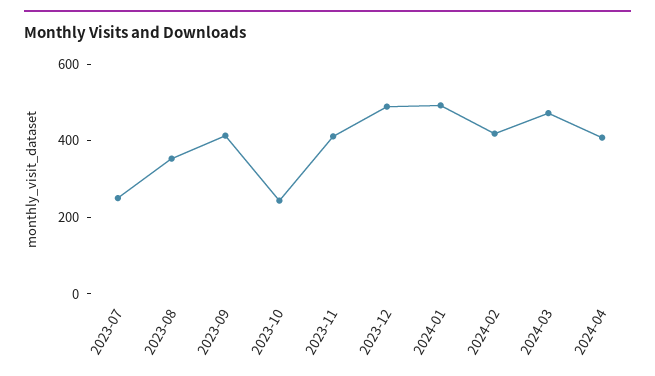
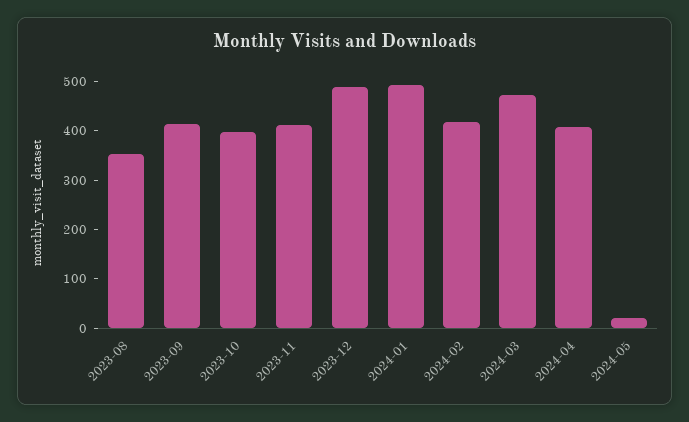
2023-07: 250 -> none
2023-10: 250 -> 400
2024-05: none -> 20

